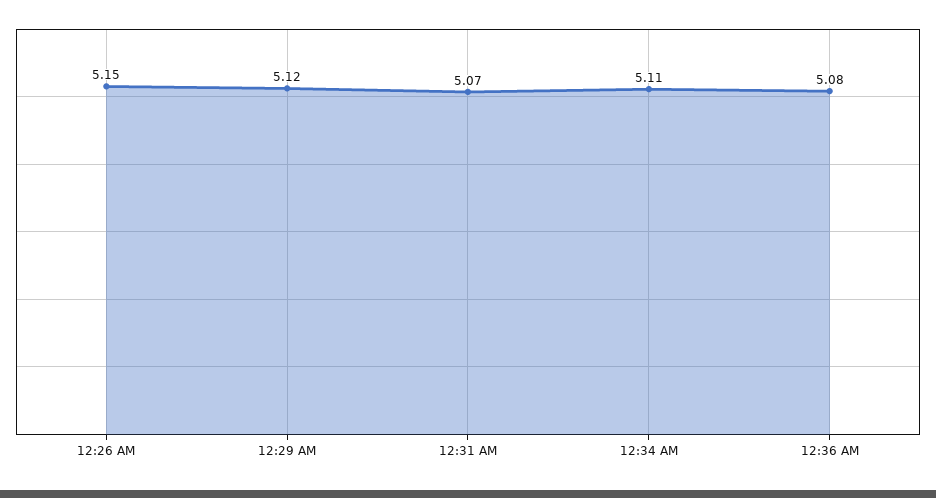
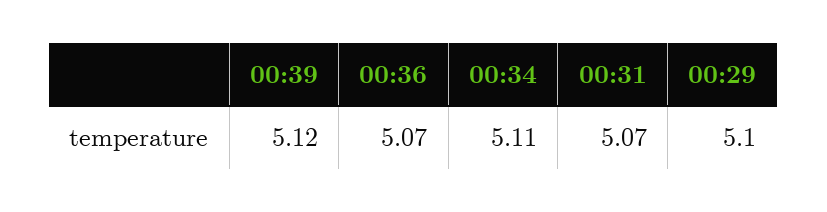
12:26 AM: 5.15 -> none
12:29 AM: 5.12 -> 5.1
12:36 AM: 5.08 -> 5.07
00:39: none -> 5.12

